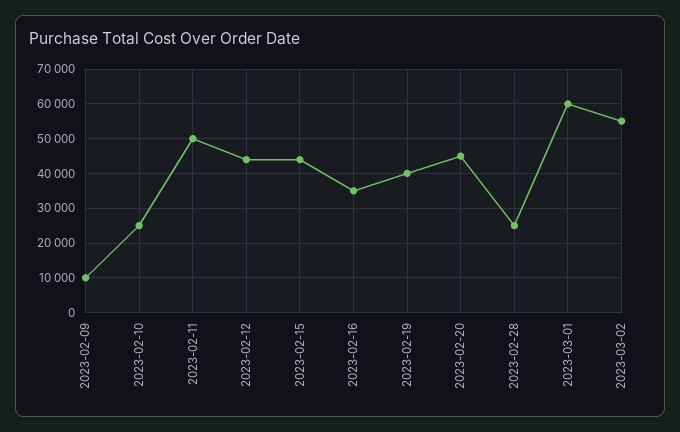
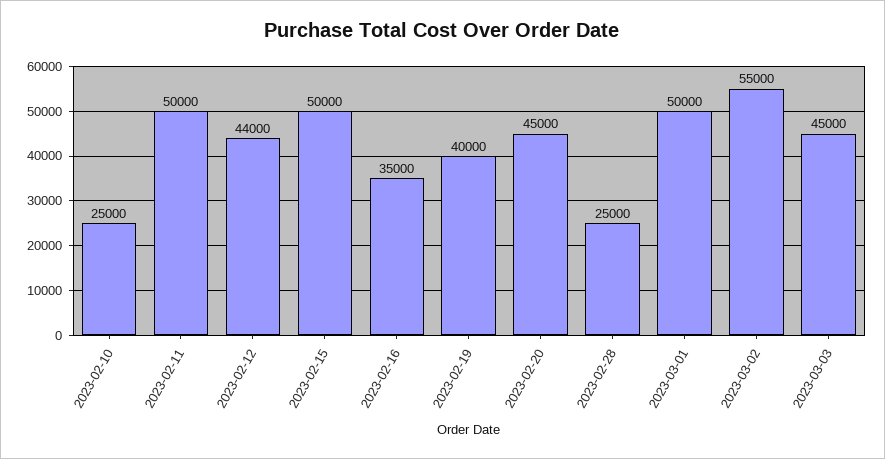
2023-02-09: 10000 -> none
2023-02-15: 44000 -> 50000
2023-03-01: 60000 -> 50000
2023-03-03: none -> 45000

